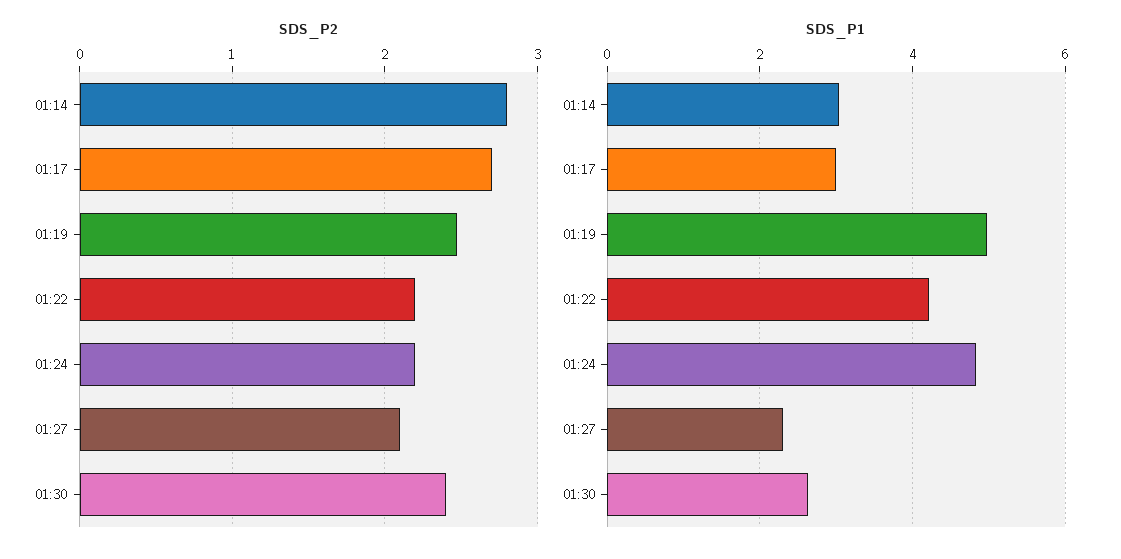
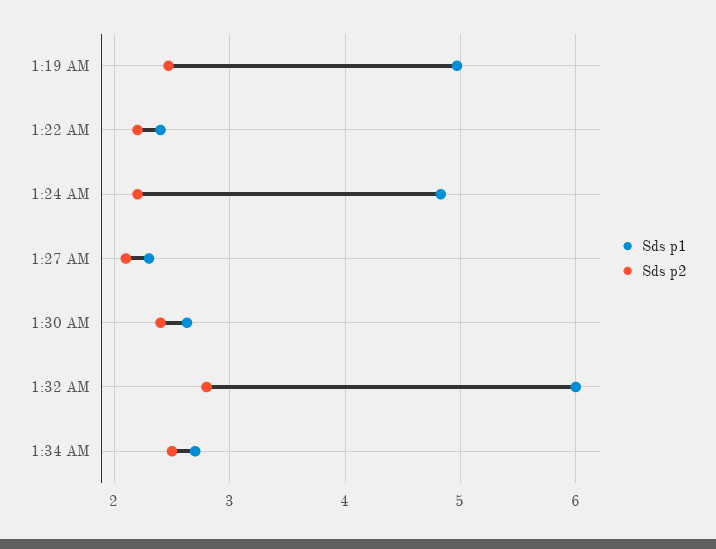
SDS_P2, 01:14: 2.8 -> none
SDS_P2, 01:17: 2.7 -> none
SDS_P1, 01:14: 3 -> none
SDS_P1, 01:17: 3 -> none
SDS_P1, 01:22: 4.2 -> 2.4
SDS_P1, 1:32 AM: none -> 6
SDS_P2, 1:32 AM: none -> 2.8
SDS_P1, 1:34 AM: none -> 2.7
SDS_P2, 1:34 AM: none -> 2.5

